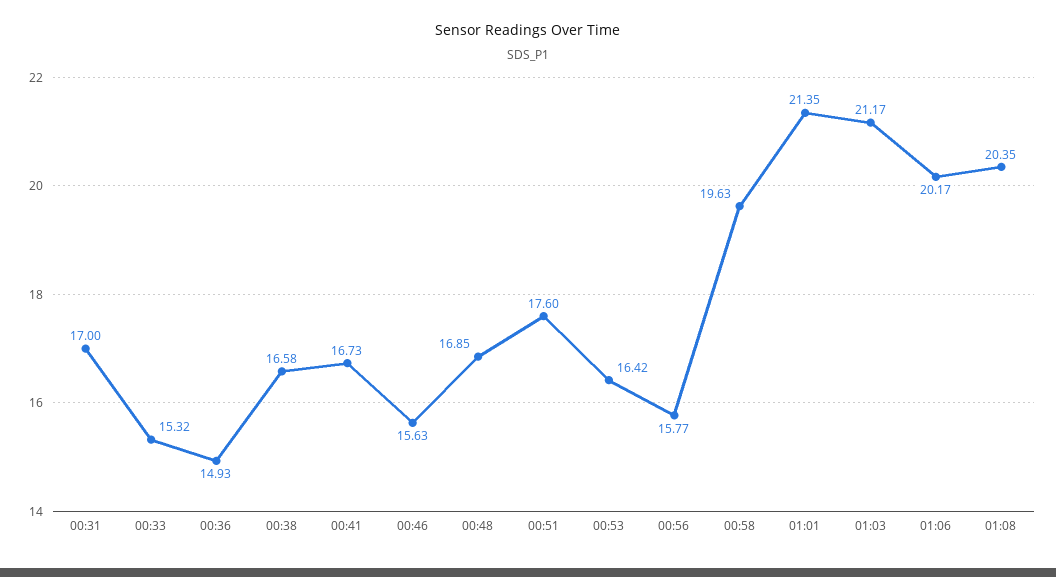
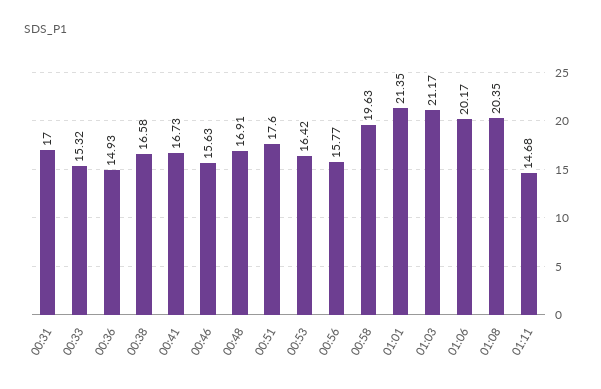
00:48: 16.85 -> 16.91
01:11: none -> 14.68

